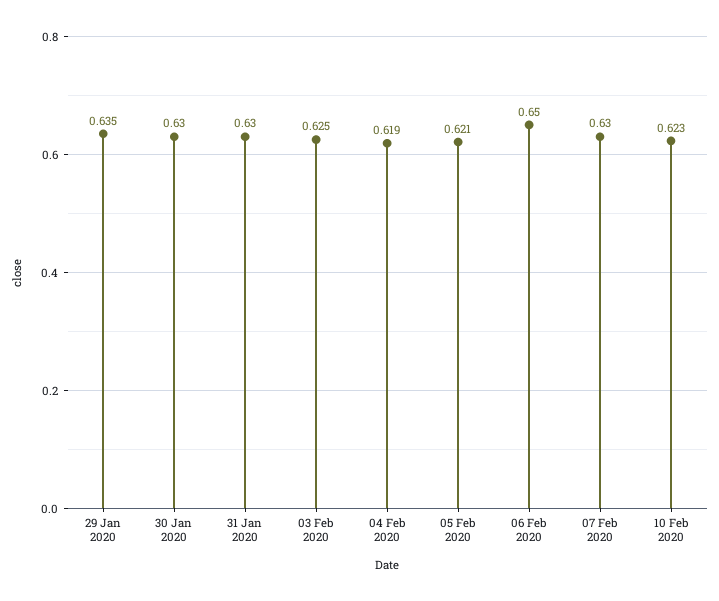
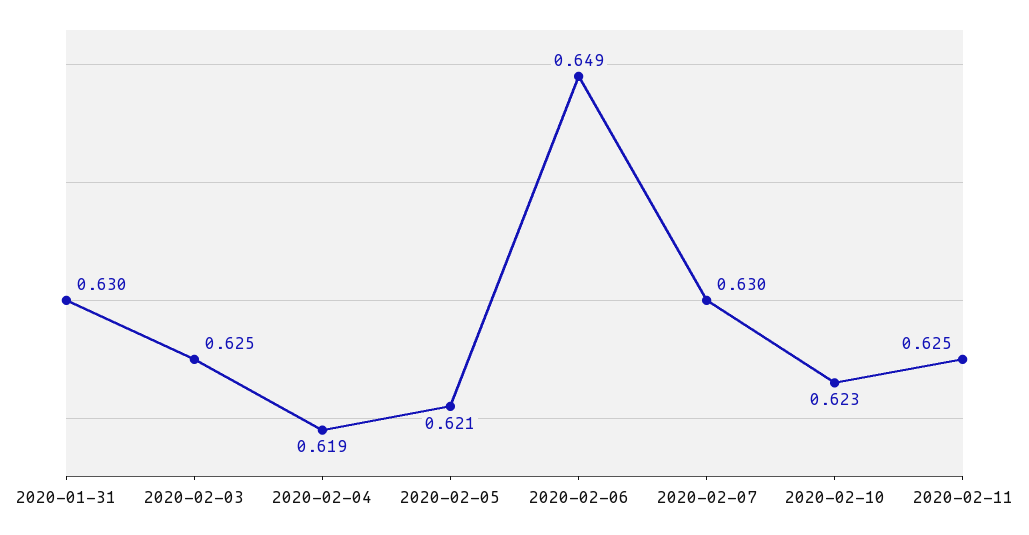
29 Jan 2020: 0.635 -> none
30 Jan 2020: 0.63 -> none
06 Feb 2020: 0.65 -> 0.649
2020-02-11: none -> 0.625

